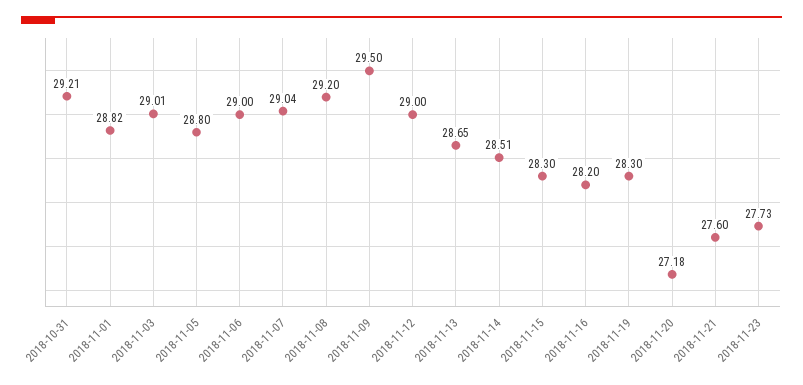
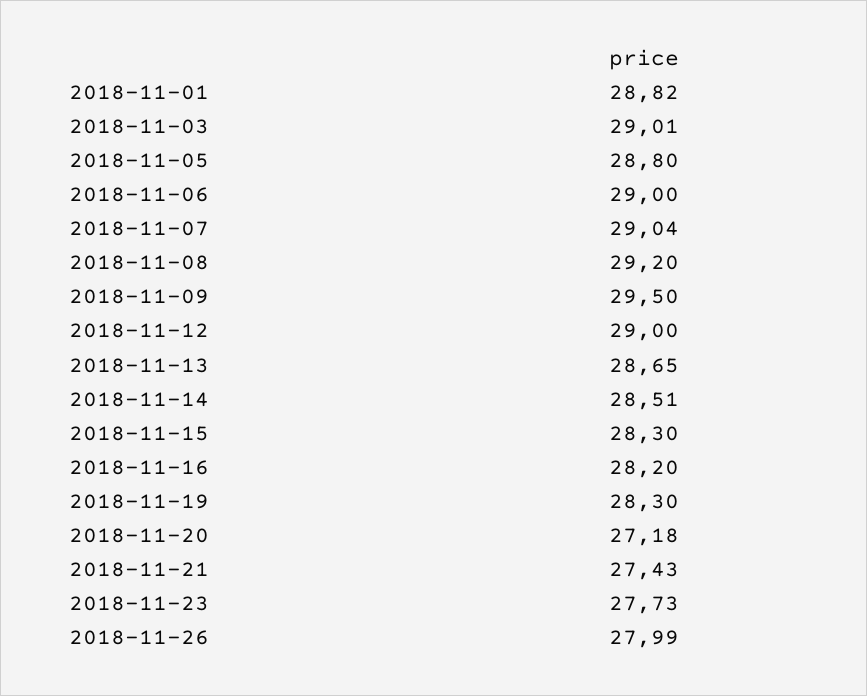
2018-10-31: 29.21 -> none
2018-11-21: 27.6 -> 27.43
2018-11-26: none -> 27.99

